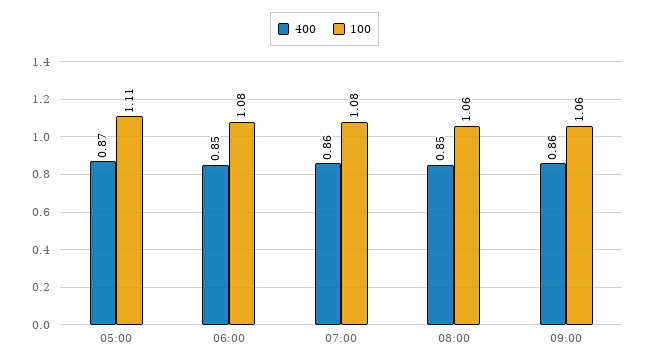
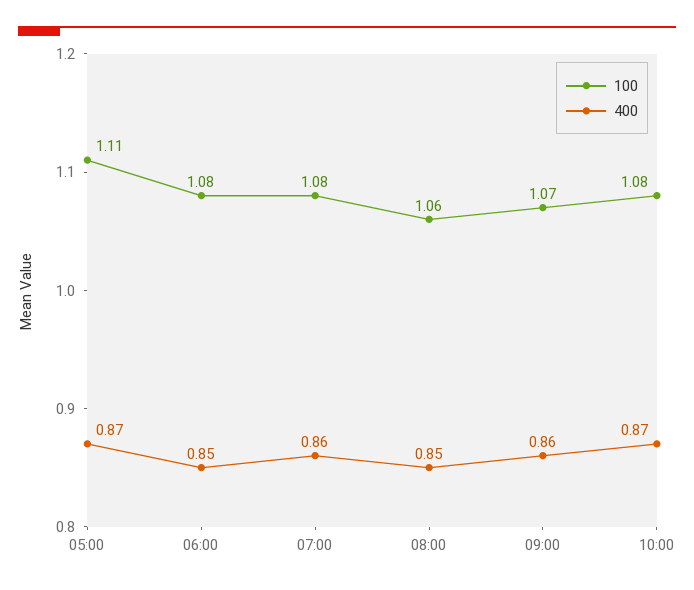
100, 09:00: 1.06 -> 1.07
100, 10:00: none -> 1.08
400, 10:00: none -> 0.87

